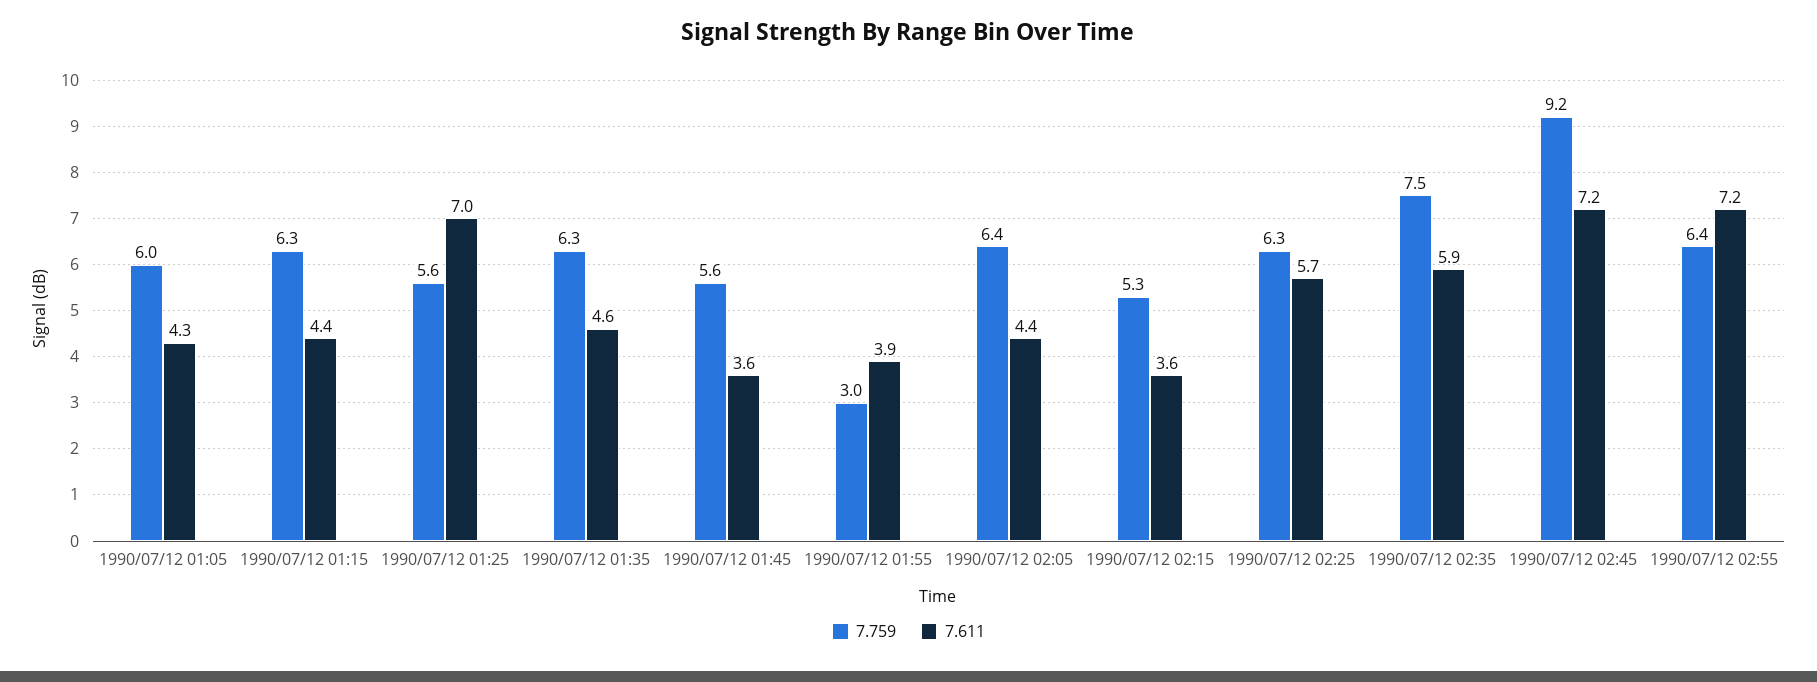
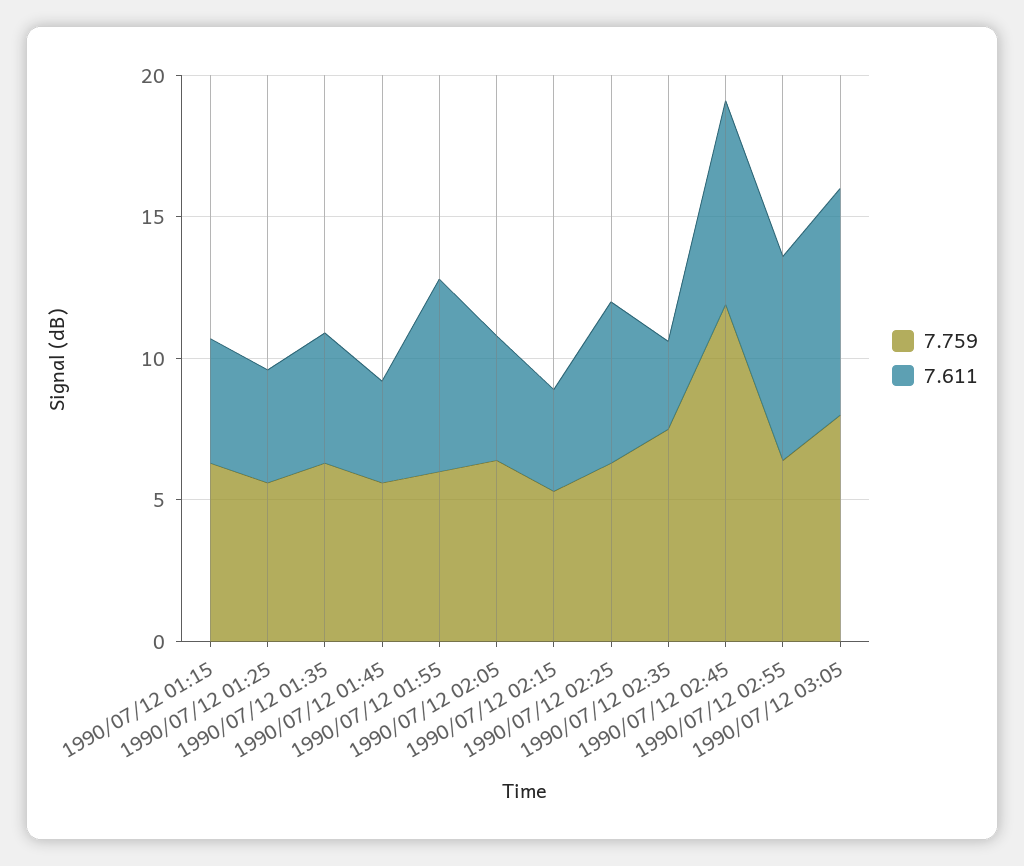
7.759, 1990/07/12 01:05: 6 -> none
7.611, 1990/07/12 01:05: 4.3 -> none
7.611, 1990/07/12 01:25: 7 -> 4
7.759, 1990/07/12 01:55: 3 -> 6
7.611, 1990/07/12 01:55: 3.9 -> 7
7.611, 1990/07/12 02:35: 5.9 -> 3
7.759, 1990/07/12 02:45: 9.2 -> 12
7.759, 1990/07/12 03:05: none -> 8
7.611, 1990/07/12 03:05: none -> 8

